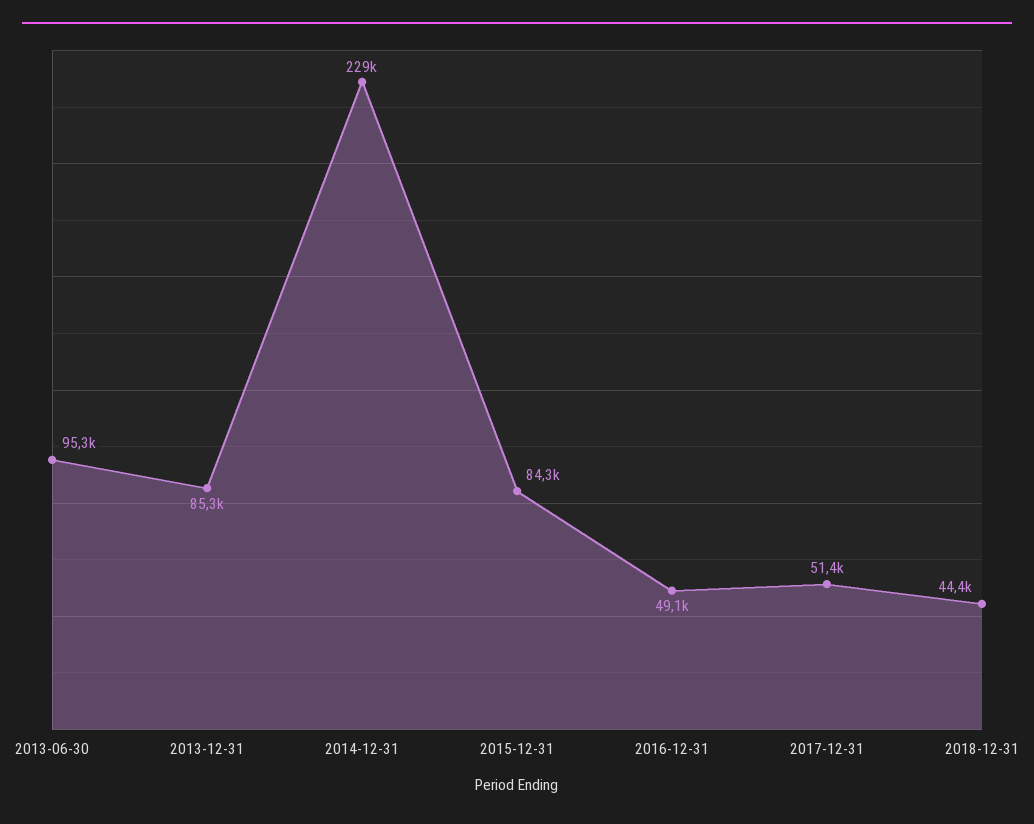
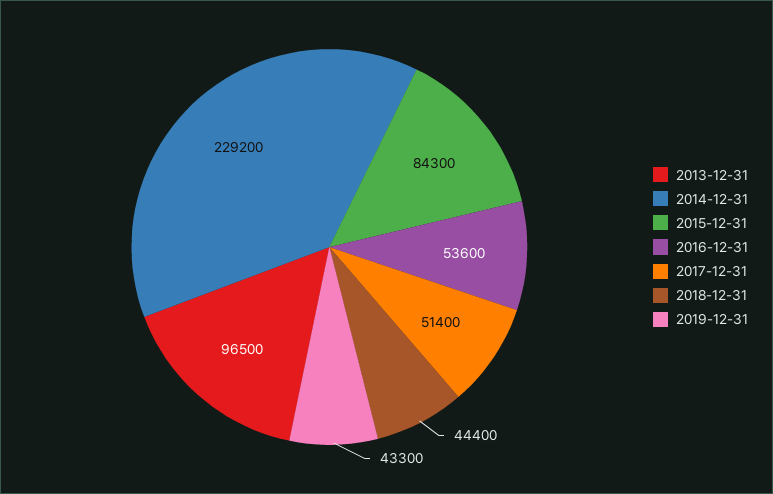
2013-06-30: 95300 -> none
2013-12-31: 85300 -> 96500
2016-12-31: 49100 -> 53600
2019-12-31: none -> 43300

